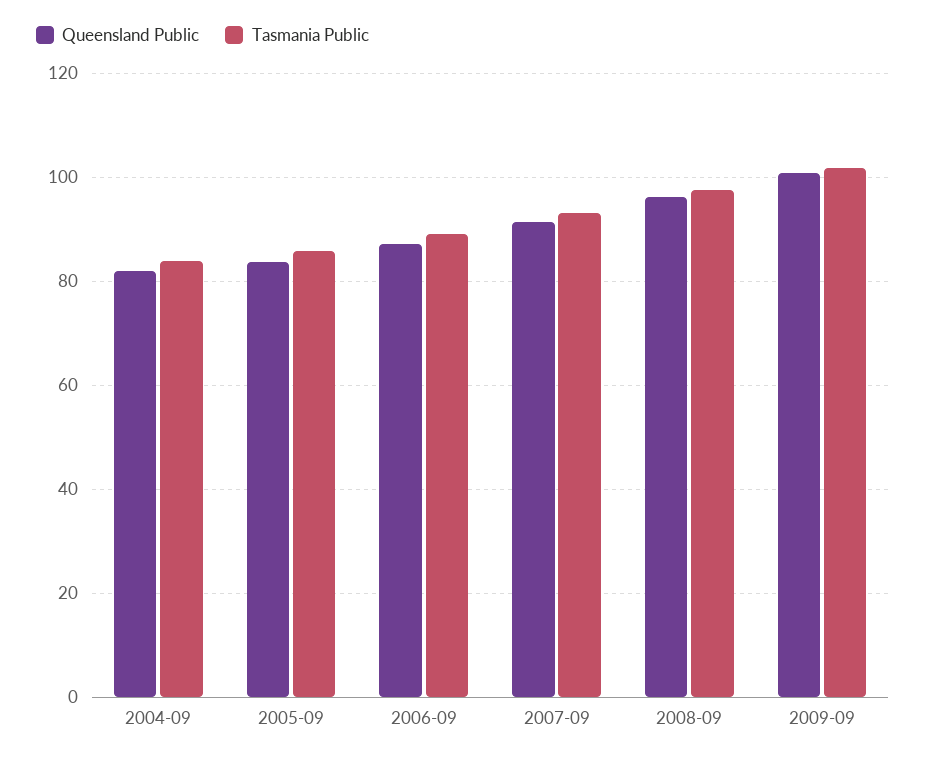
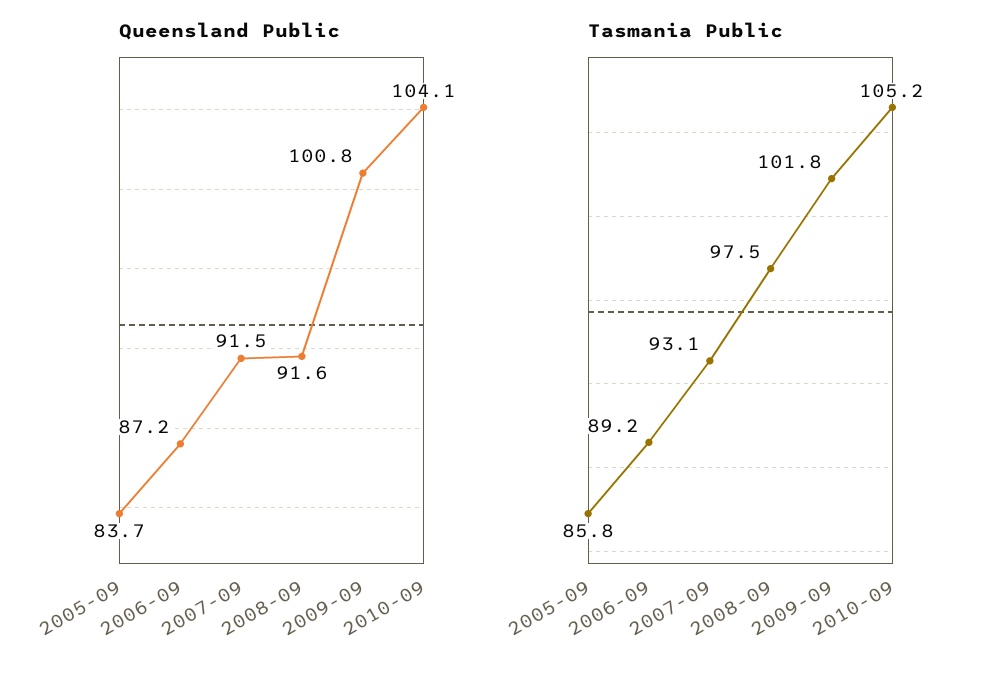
Queensland Public, 2004-09: 82 -> none
Tasmania Public, 2004-09: 84 -> none
Queensland Public, 2008-09: 96 -> 91.6
Queensland Public, 2010-09: none -> 104.1
Tasmania Public, 2010-09: none -> 105.2

